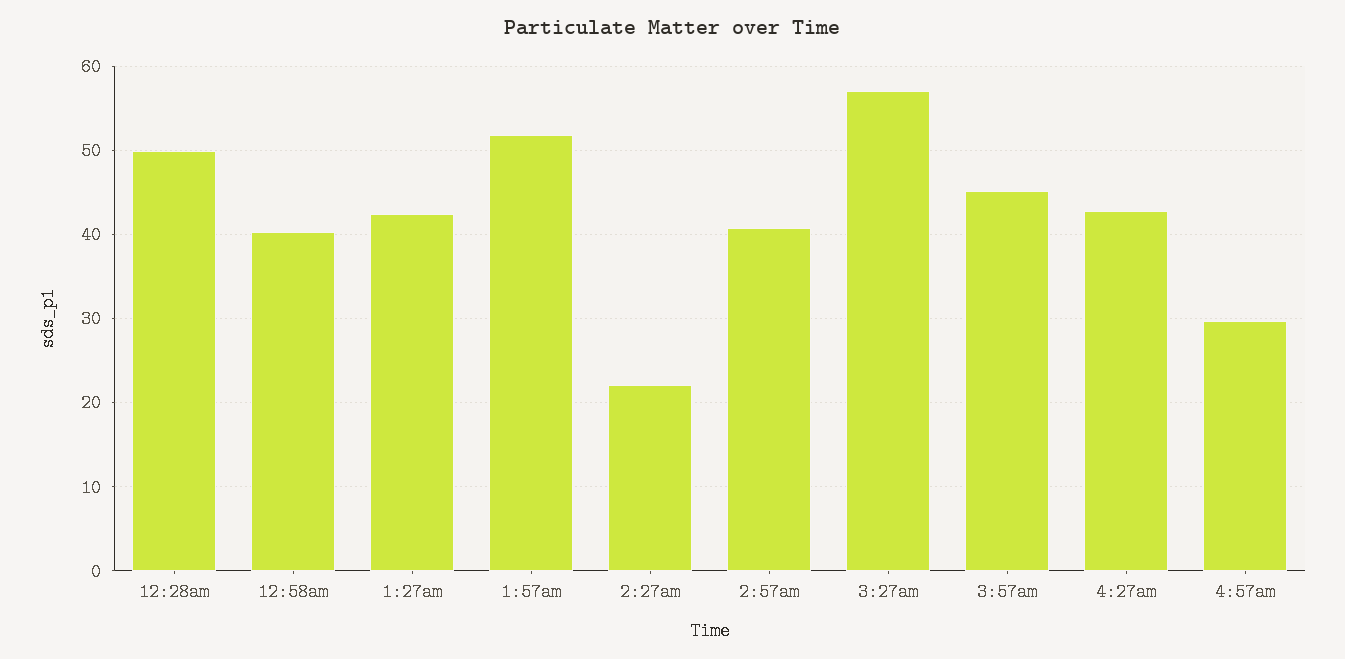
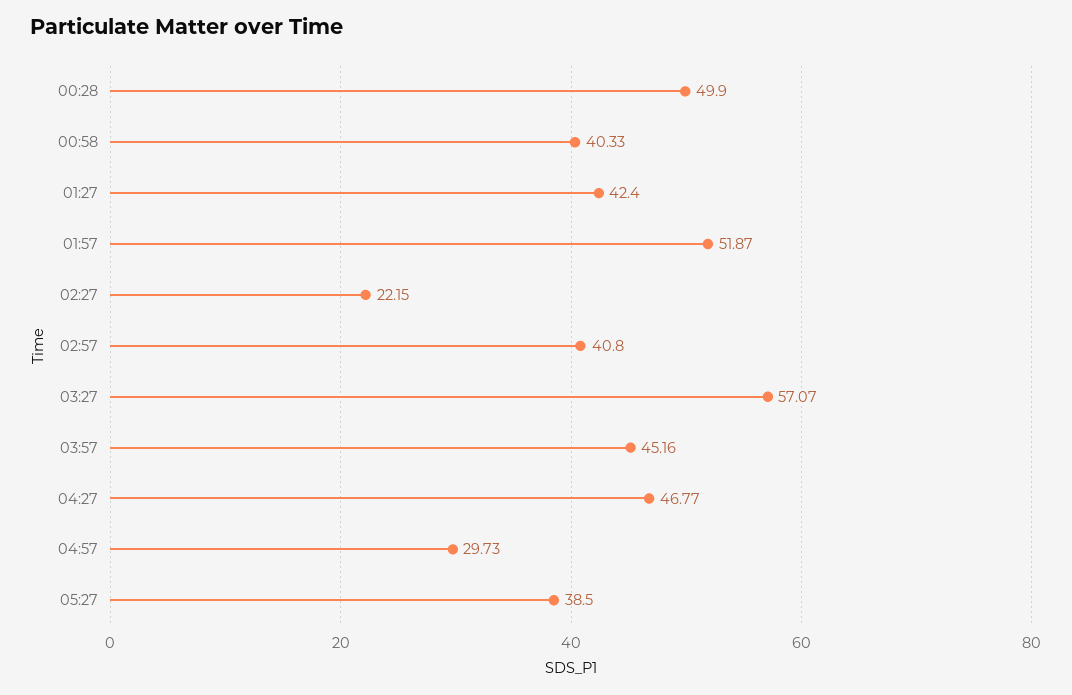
4:27am: 43 -> 46.77
05:27: none -> 38.5

